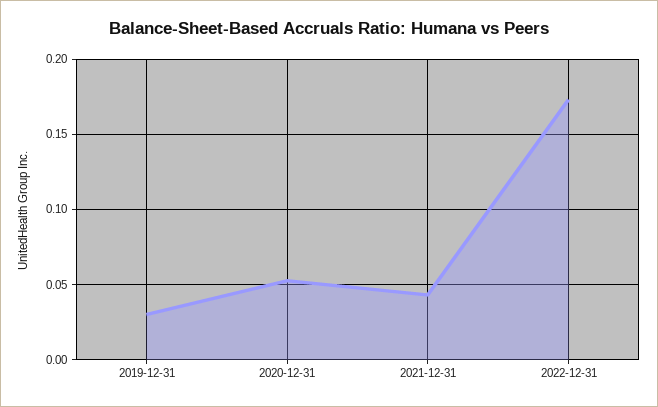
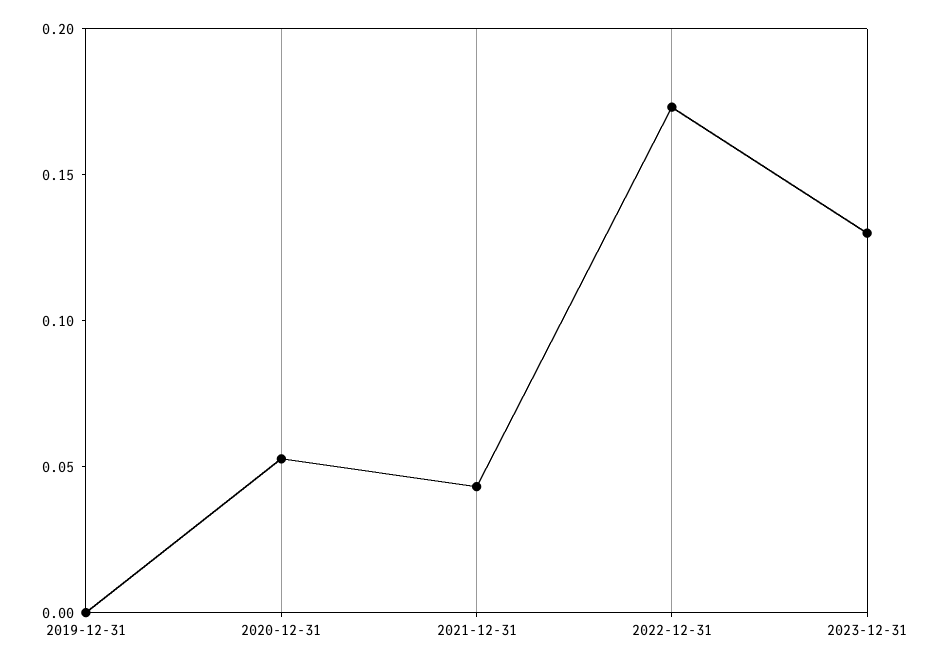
2019-12-31: 0.03 -> 0
2023-12-31: none -> 0.13

